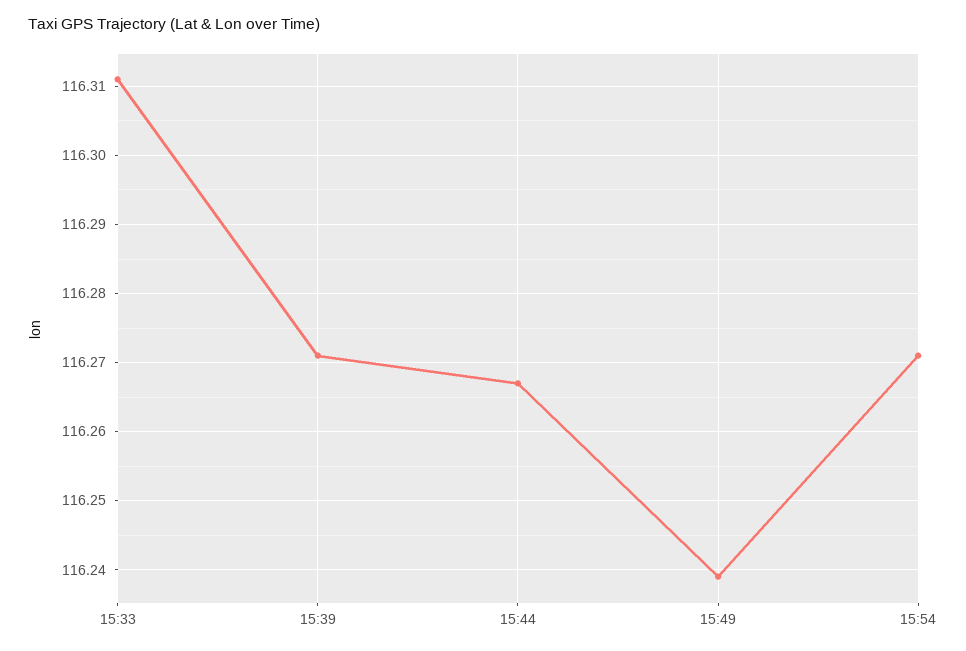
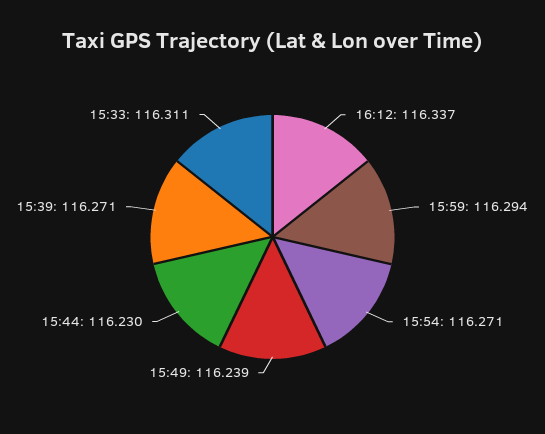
15:44: 116.267 -> 116.23
16:12: none -> 116.337
15:59: none -> 116.294

